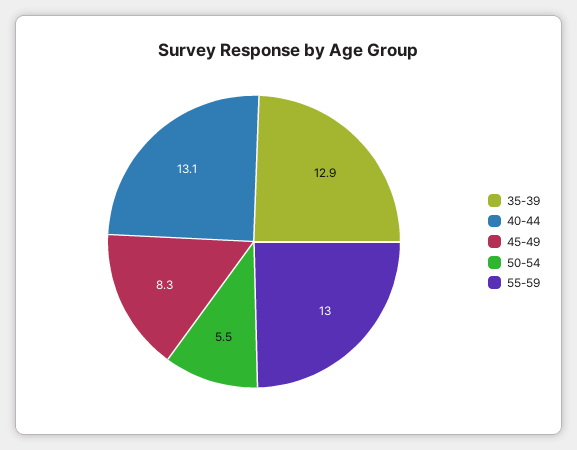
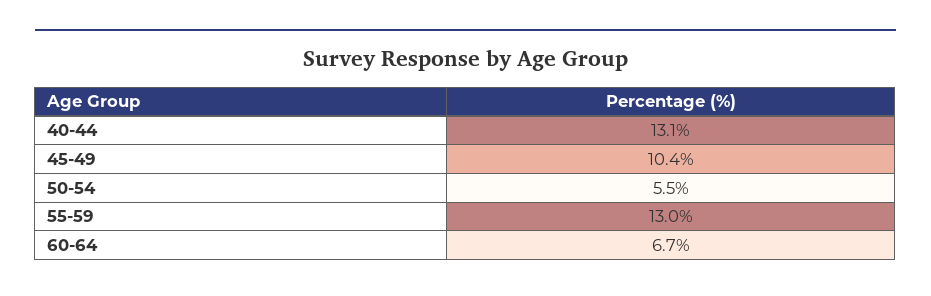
35-39: 12.9 -> none
45-49: 8.3 -> 10.4
60-64: none -> 6.7

